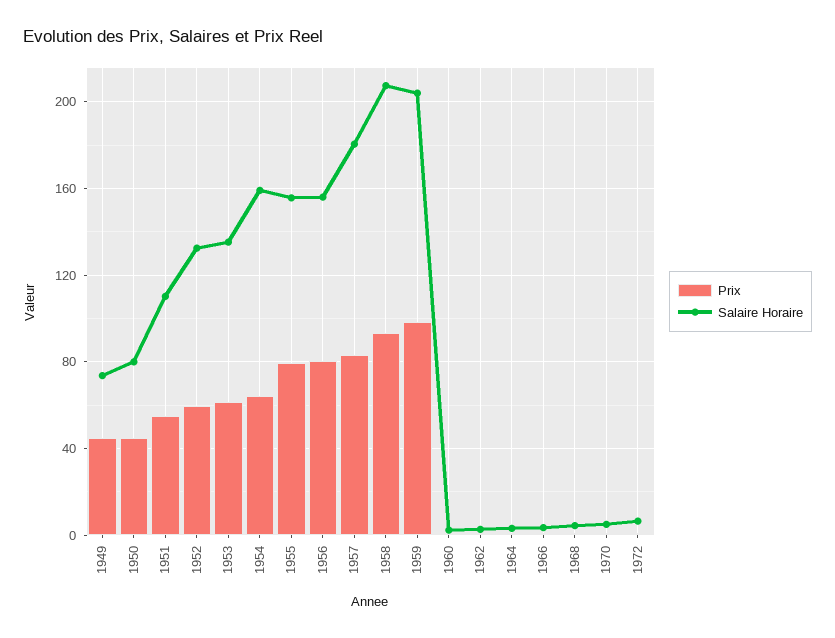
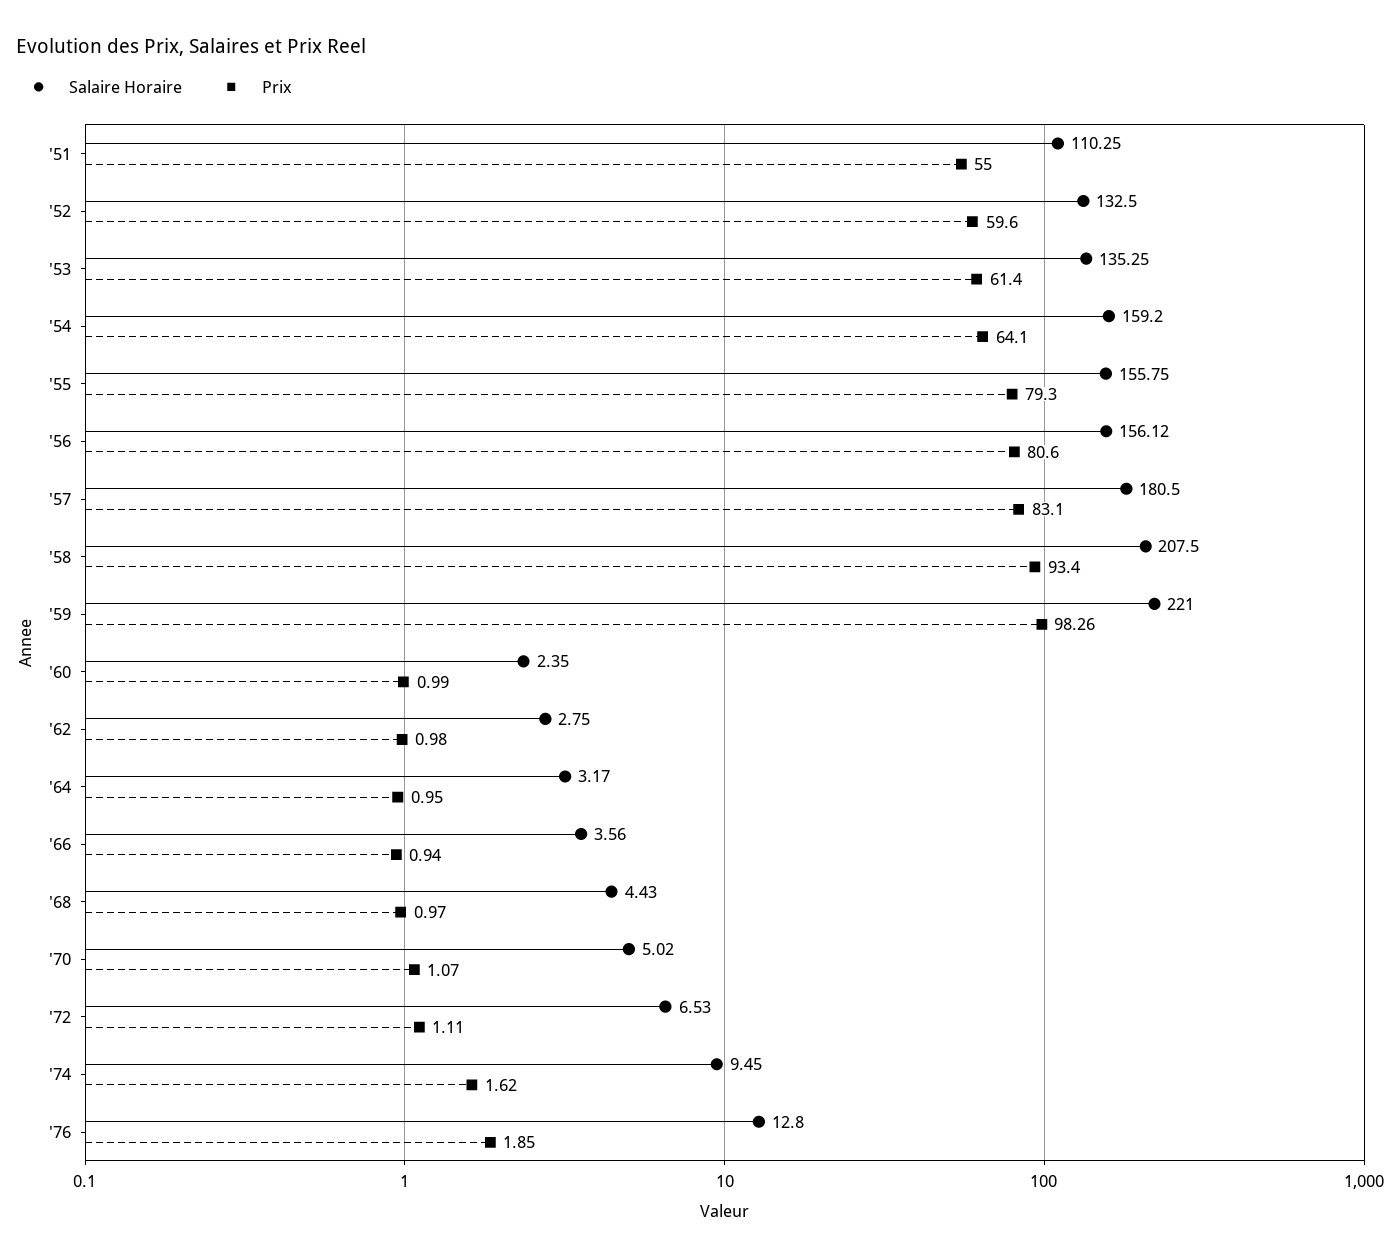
Prix, 1949: 45 -> none
Salaire Horaire, 1949: 75 -> none
Prix, 1950: 45 -> none
Salaire Horaire, 1950: 80 -> none
Salaire Horaire, 1959: 205 -> 221
Salaire Horaire, '74: none -> 9.45
Prix, '74: none -> 1.62
Salaire Horaire, '76: none -> 12.8
Prix, '76: none -> 1.85

